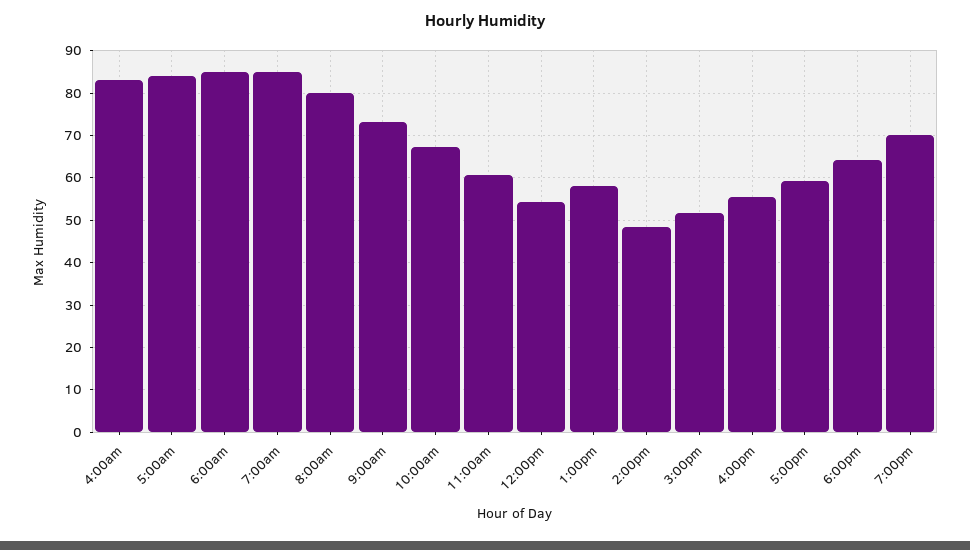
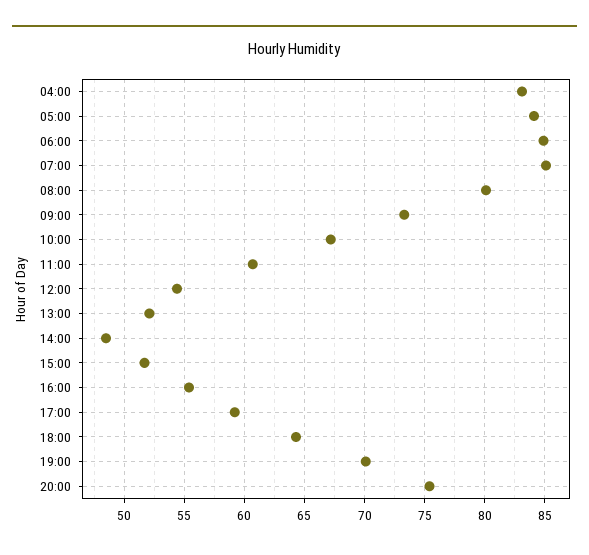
1:00pm: 58 -> 52
20:00: none -> 75.5

